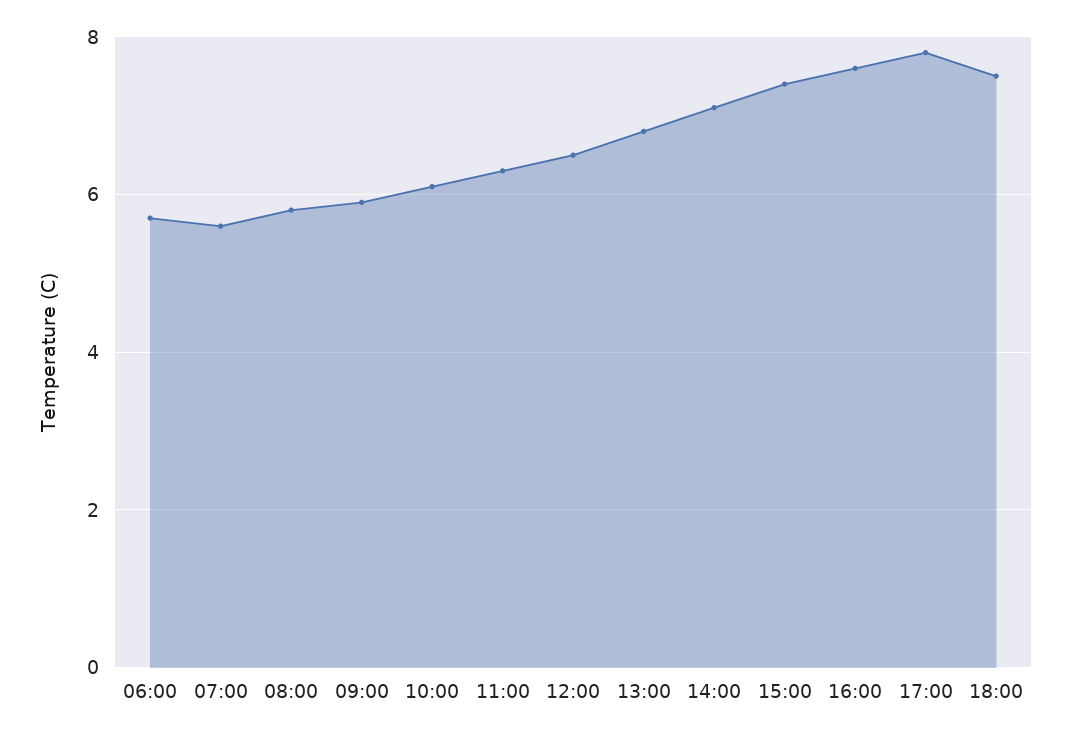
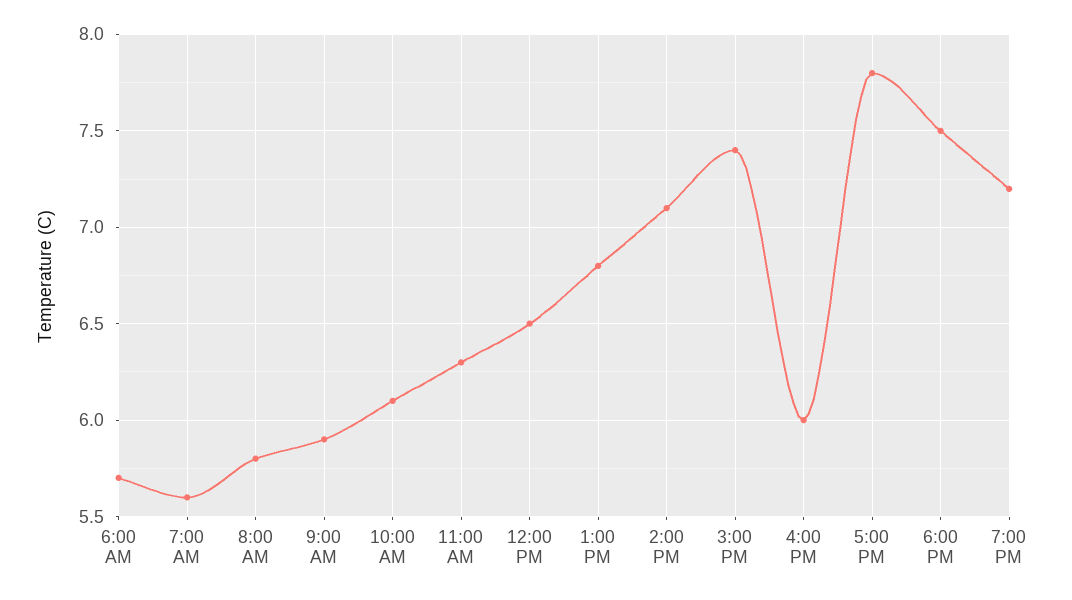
16:00: 7.5 -> 6
7:00 PM: none -> 7.2

